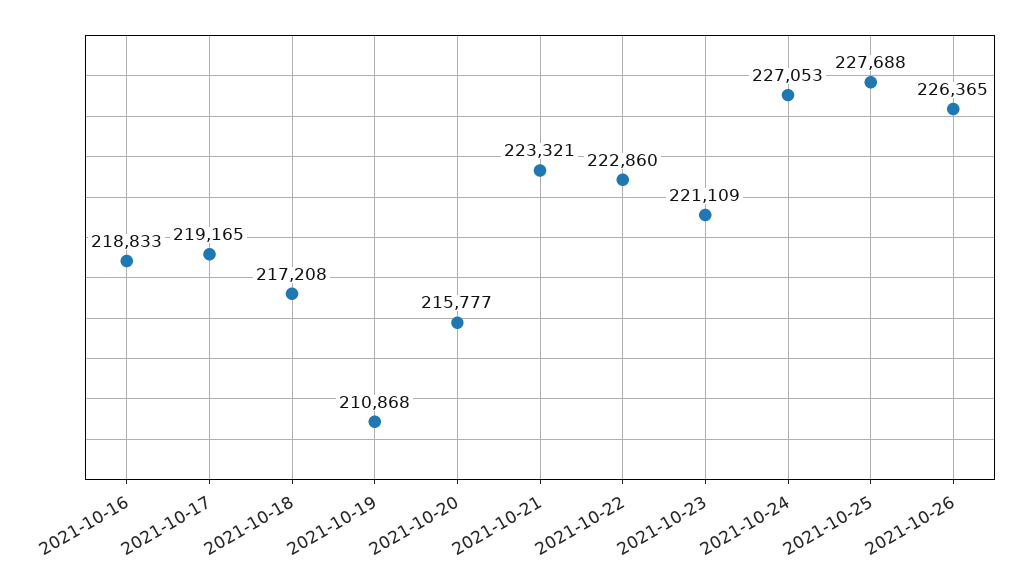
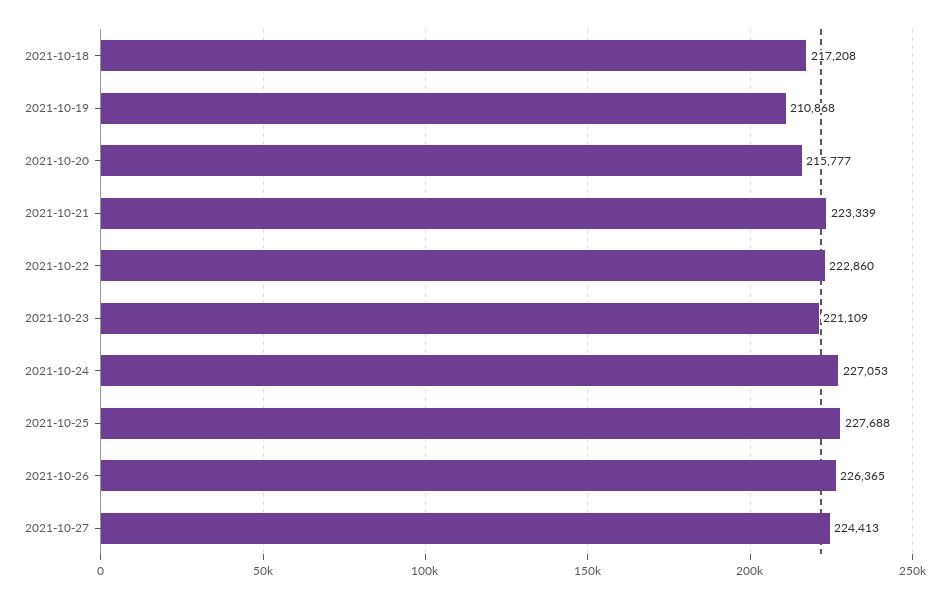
2021-10-16: 218833 -> none
2021-10-17: 219165 -> none
2021-10-21: 223321 -> 223339
2021-10-27: none -> 224413

